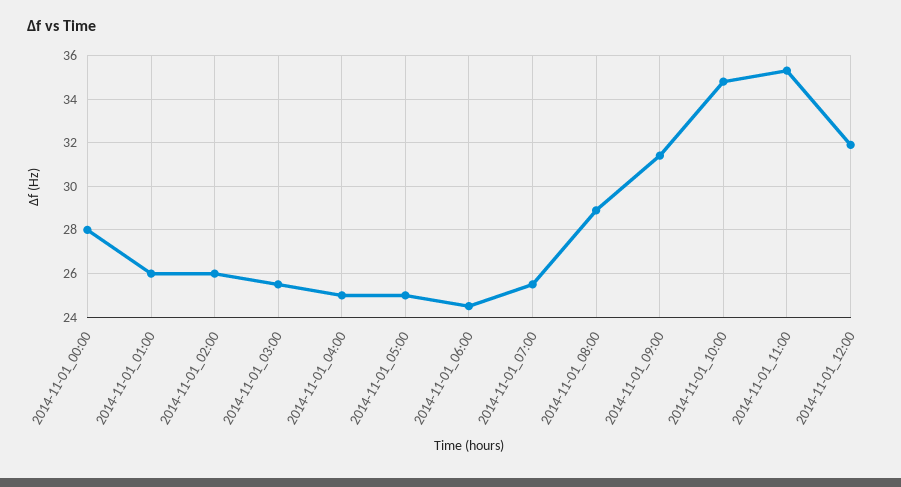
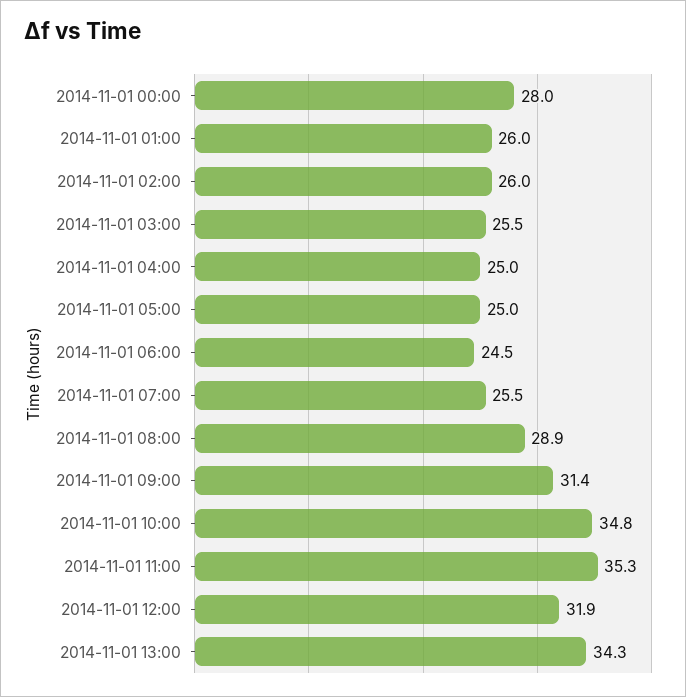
2014-11-01 13:00: none -> 34.3

